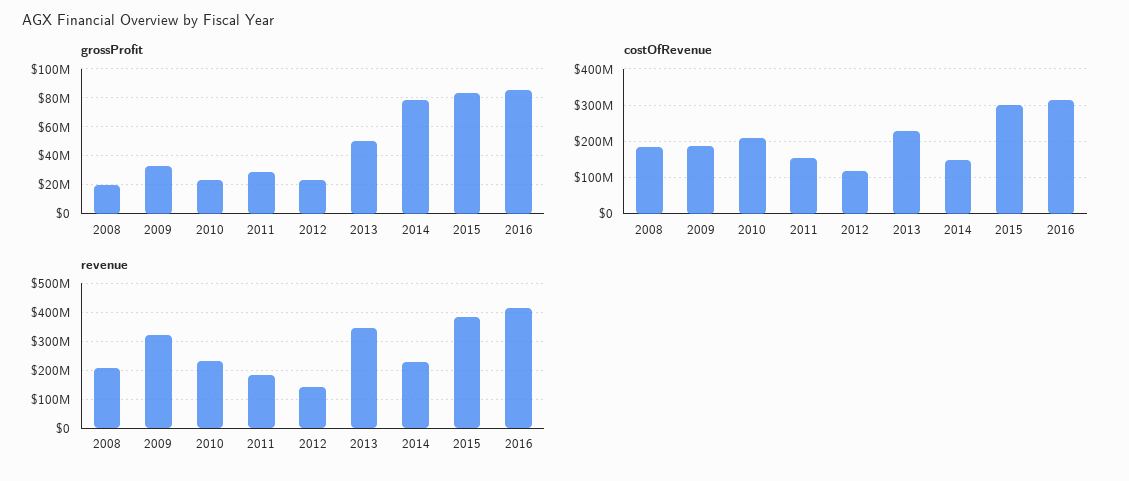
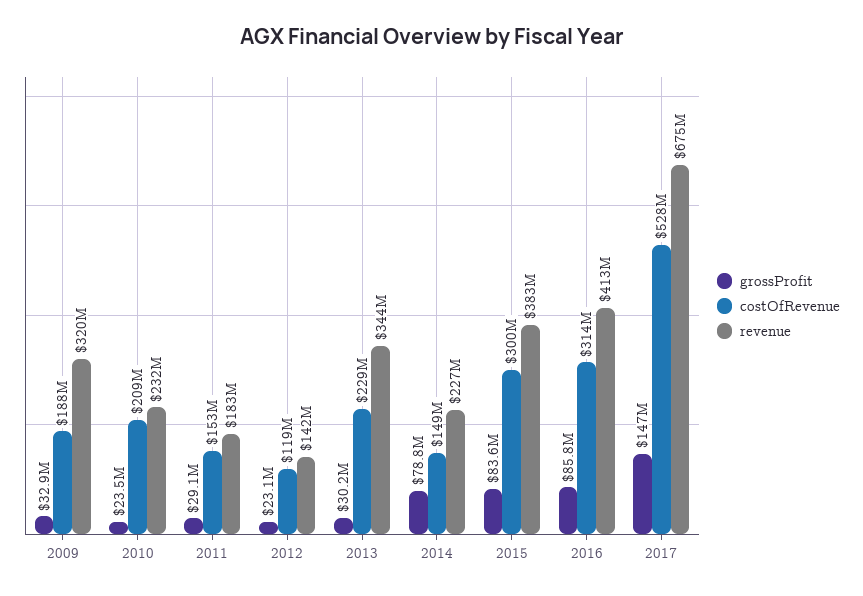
grossProfit, 2008: 20000000 -> none
grossProfit, 2013: 50000000 -> 30200000
costOfRevenue, 2008: 180000000 -> none
revenue, 2008: 200000000 -> none
grossProfit, 2017: none -> 147000000
costOfRevenue, 2017: none -> 528000000
revenue, 2017: none -> 675000000

